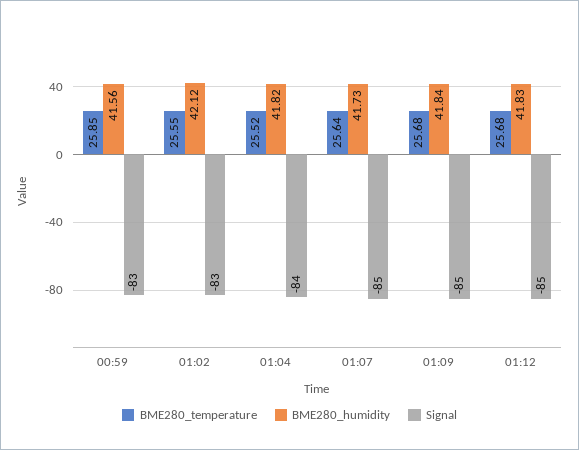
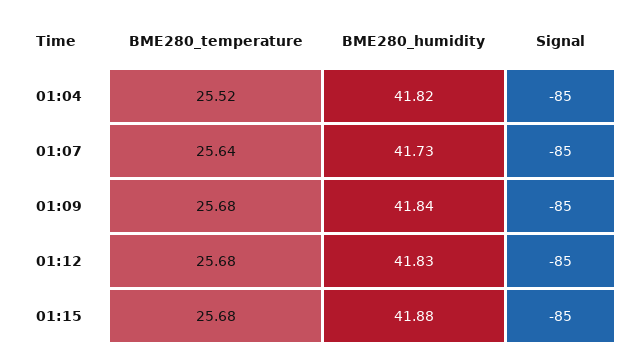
BME280_temperature, 00:59: 25.85 -> none
BME280_humidity, 00:59: 41.56 -> none
Signal, 00:59: -83 -> none
BME280_temperature, 01:02: 25.55 -> none
BME280_humidity, 01:02: 42.12 -> none
Signal, 01:02: -83 -> none
Signal, 01:04: -84 -> -85
BME280_temperature, 01:15: none -> 25.68
BME280_humidity, 01:15: none -> 41.88
Signal, 01:15: none -> -85

